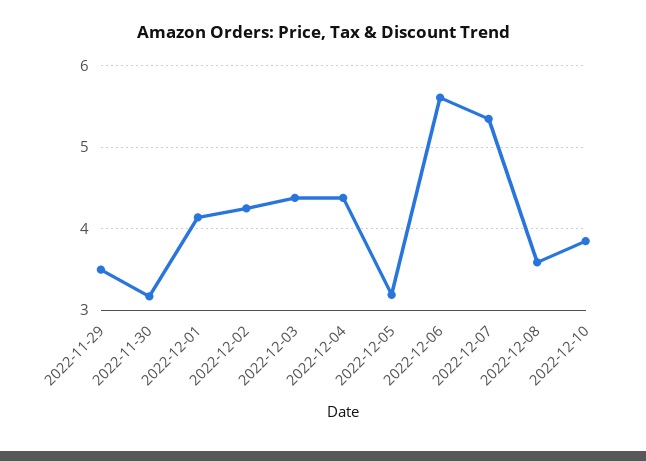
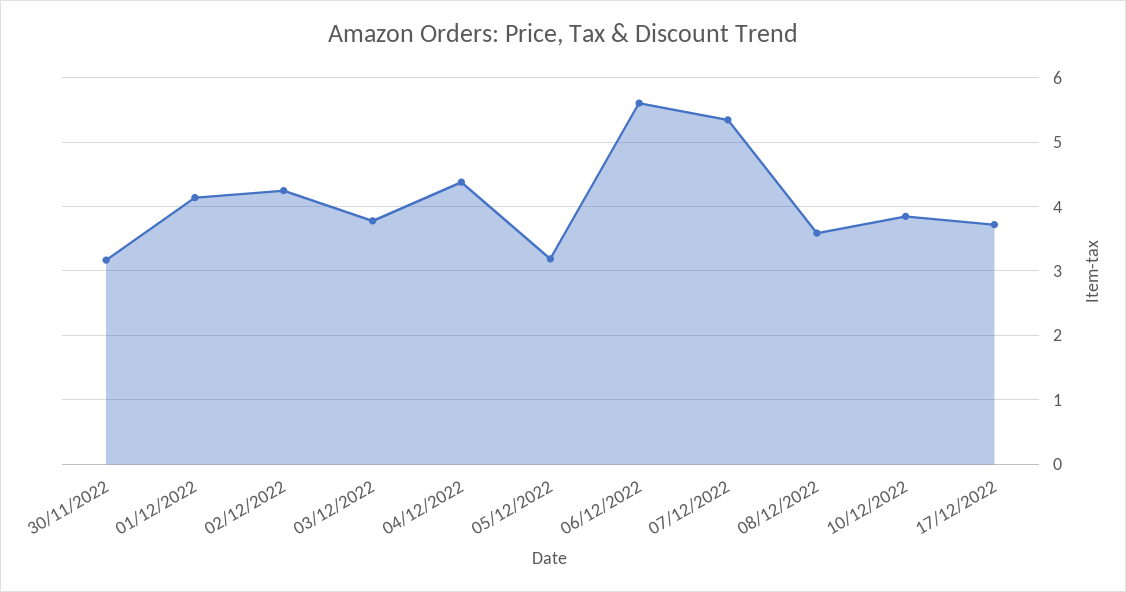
2022-11-29: 3.5 -> none
2022-12-03: 4.4 -> 3.8
17/12/2022: none -> 3.7

